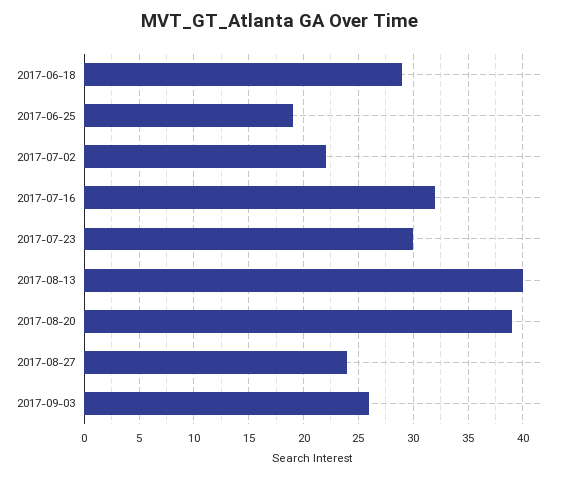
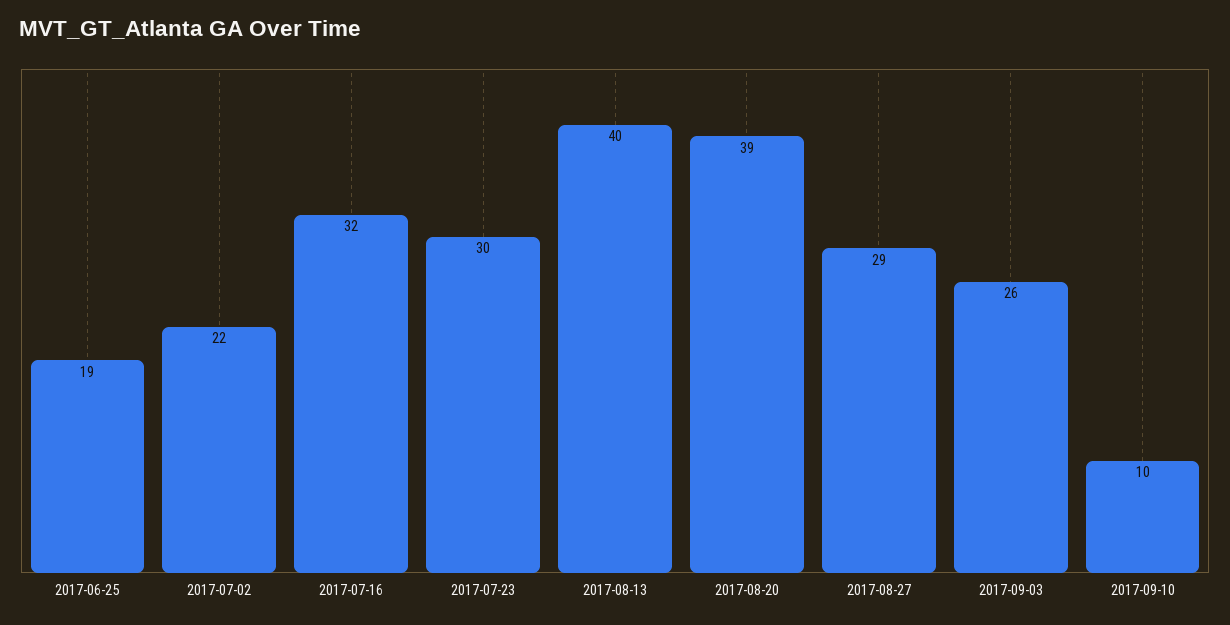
2017-06-18: 29 -> none
2017-08-27: 24 -> 29
2017-09-10: none -> 10

